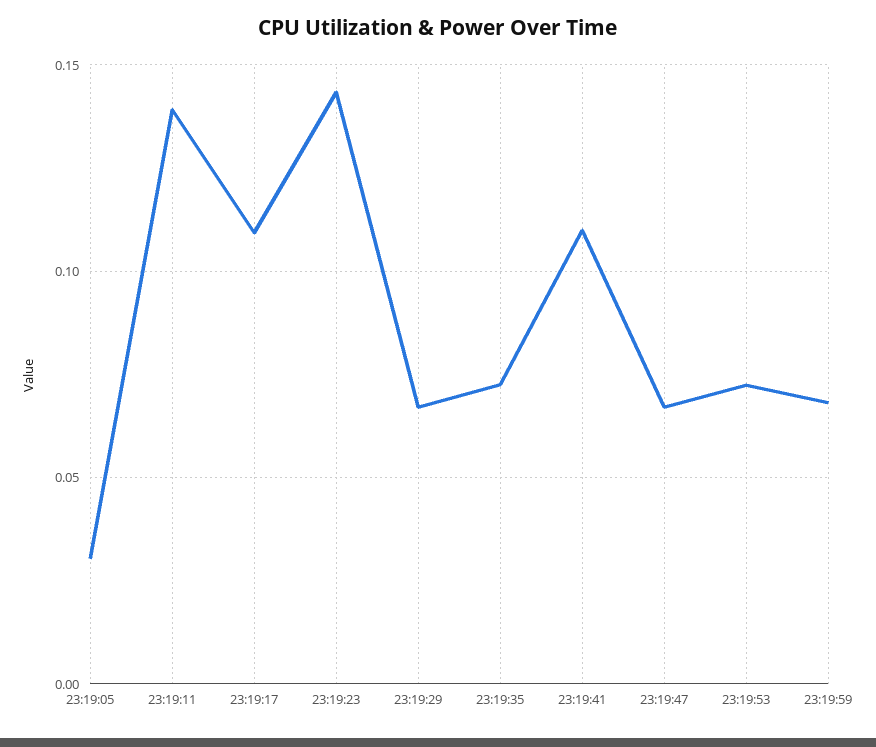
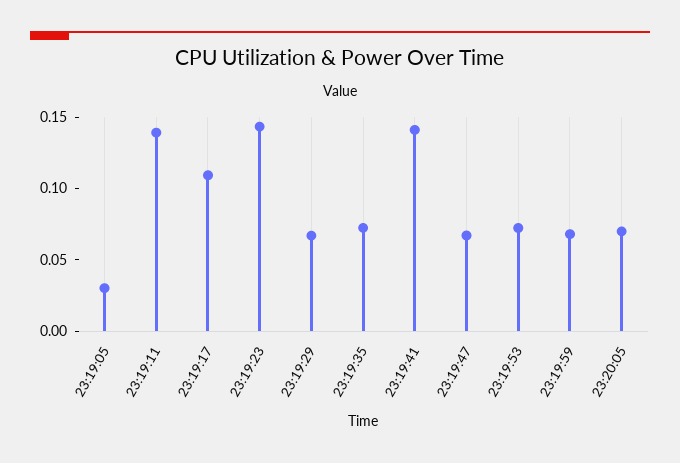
23:19:41: 0.11 -> 0.14
23:20:05: none -> 0.07

